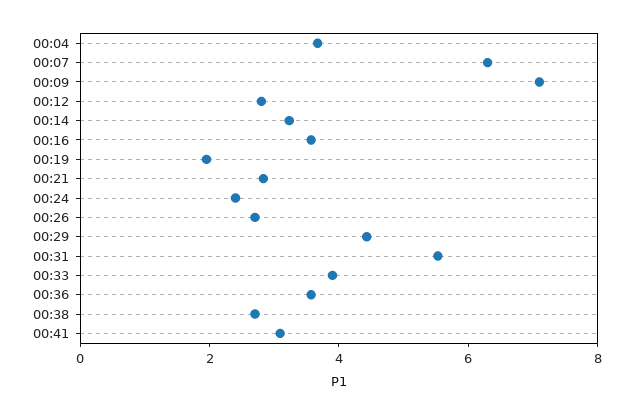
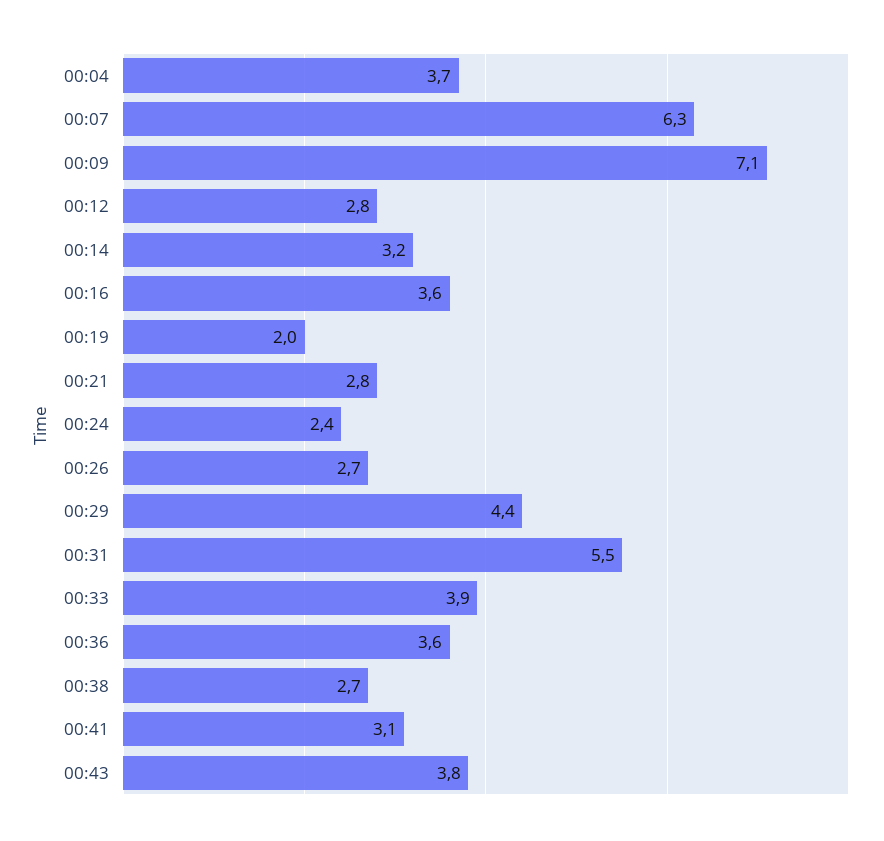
00:43: none -> 3.8

